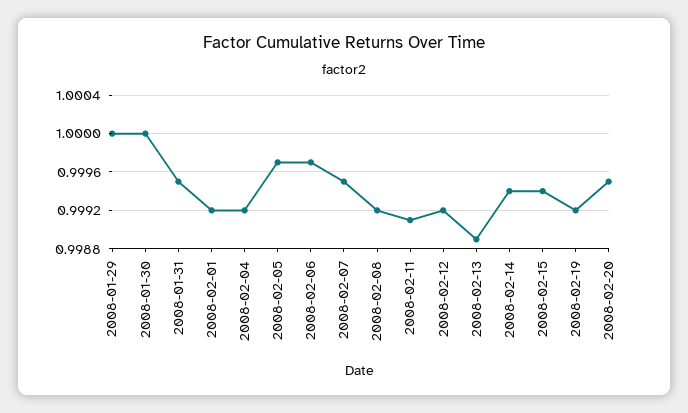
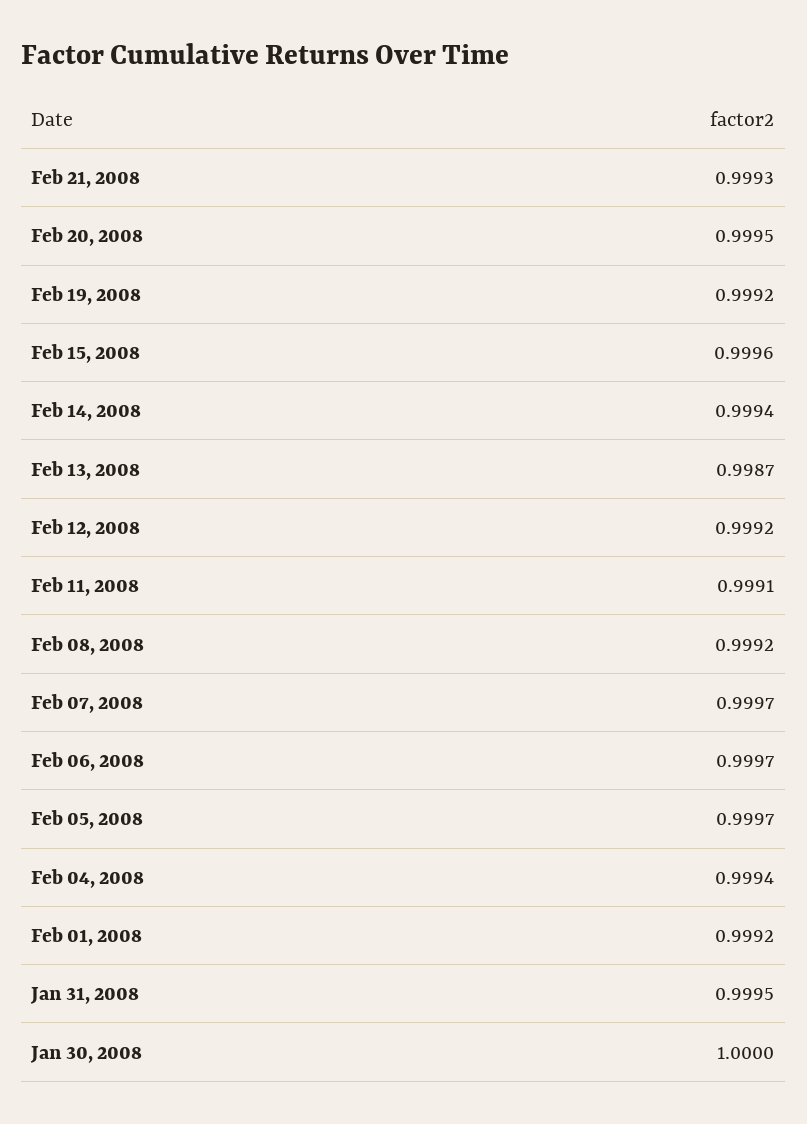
2008-01-29: 1 -> none
2008-02-04: 0.9992 -> 0.9994
2008-02-07: 0.9995 -> 0.9997
2008-02-13: 0.9989 -> 0.9987
2008-02-15: 0.9994 -> 0.9996
Feb 21, 2008: none -> 0.9993

